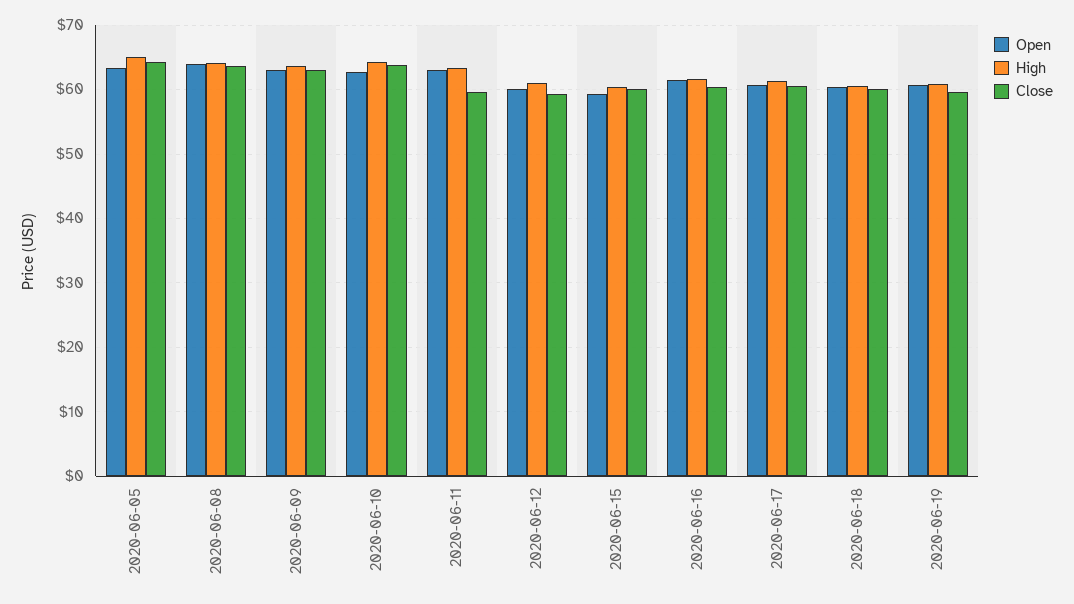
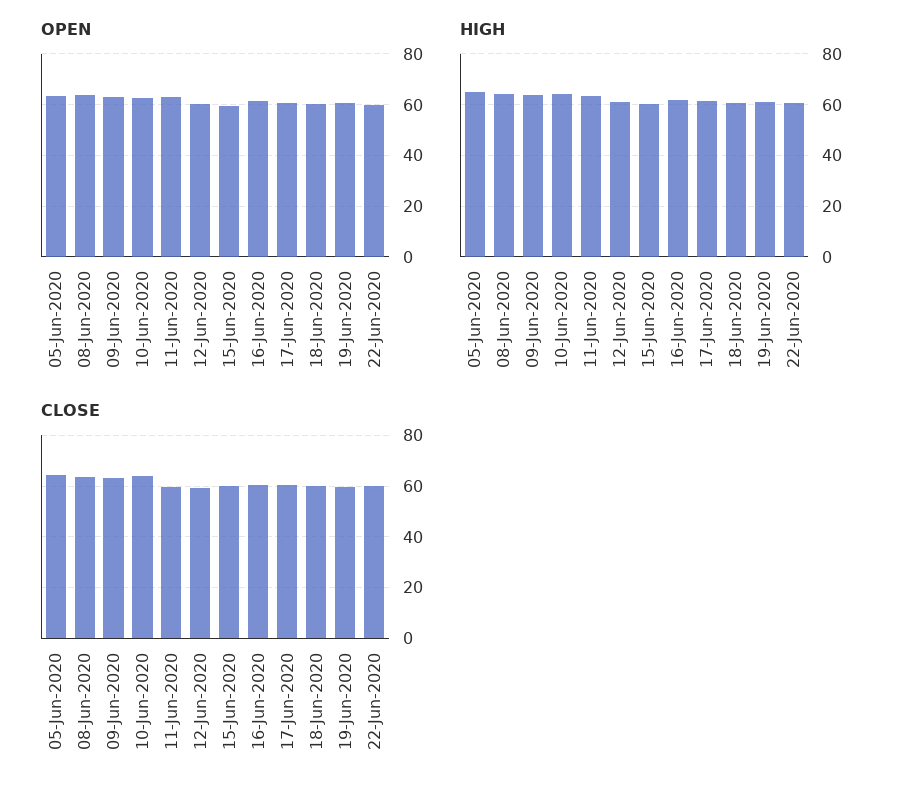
Open, 22-Jun-2020: none -> 60
High, 22-Jun-2020: none -> 60
Close, 22-Jun-2020: none -> 60

